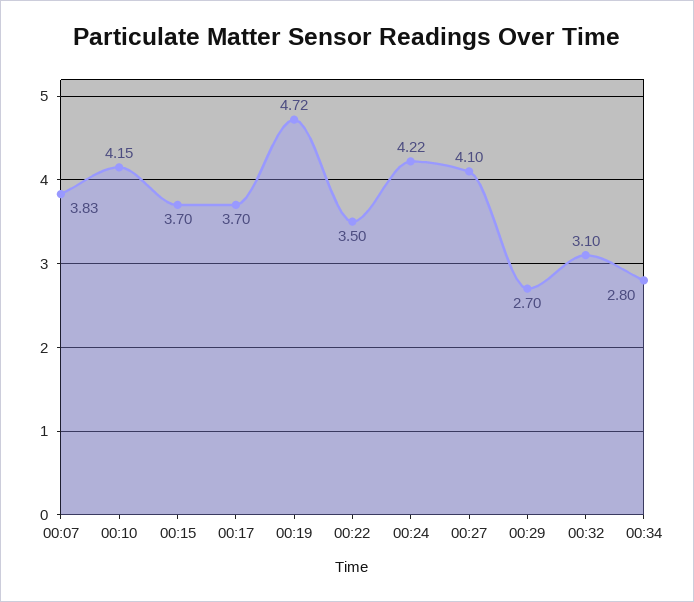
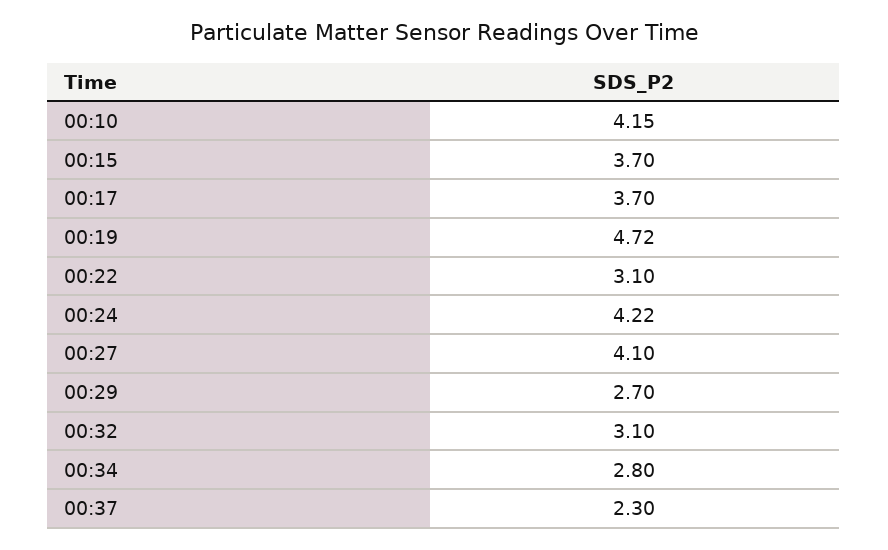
00:07: 3.83 -> none
00:22: 3.5 -> 3.1
00:37: none -> 2.3

